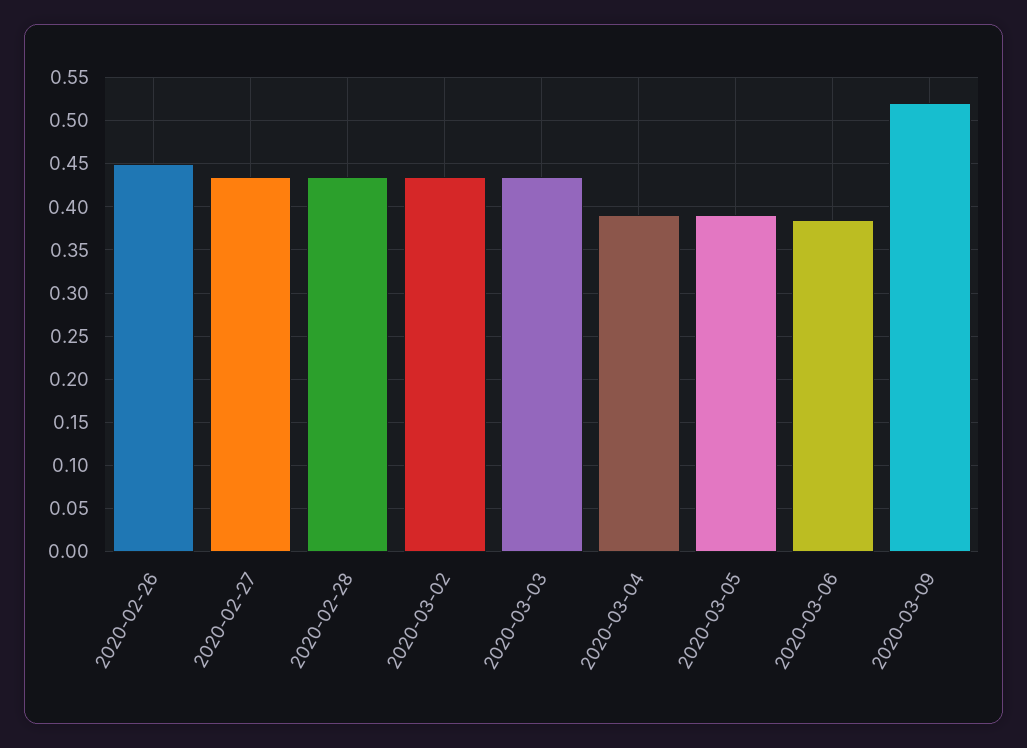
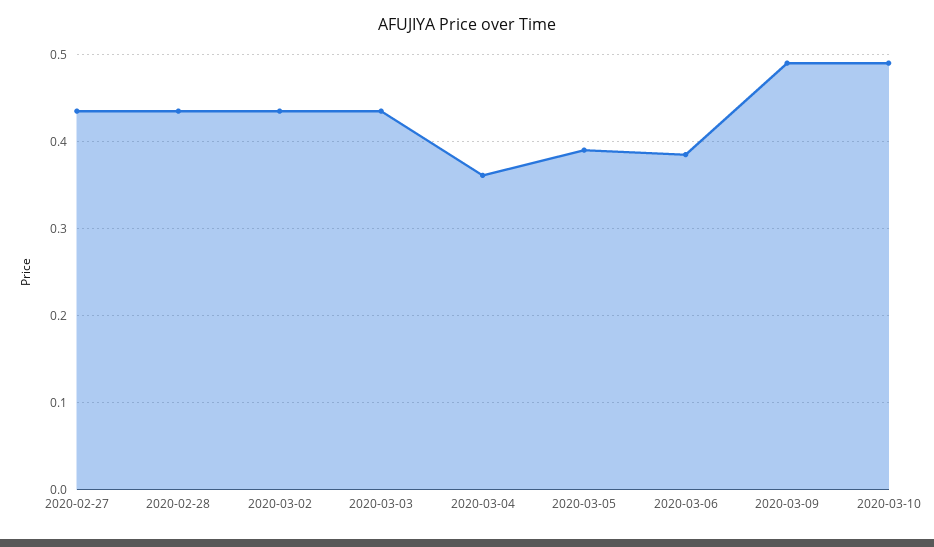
2020-02-26: 0.45 -> none
2020-03-04: 0.39 -> 0.36
2020-03-09: 0.52 -> 0.49
2020-03-10: none -> 0.49

